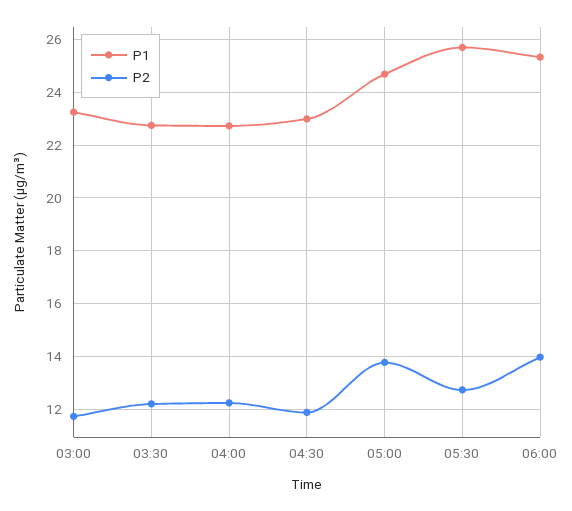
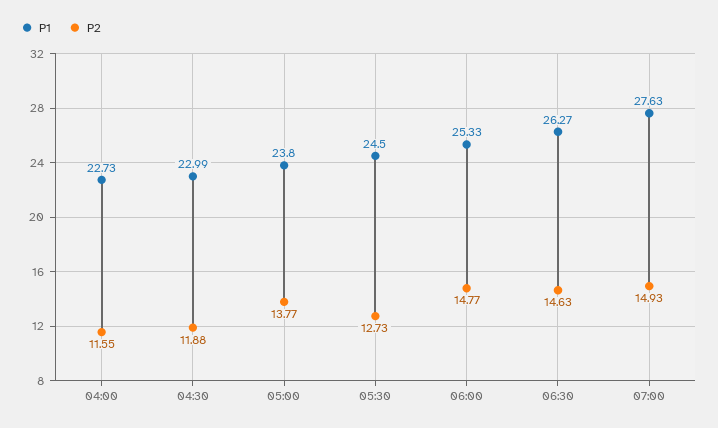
P1, 03:00: 23.25 -> none
P2, 03:00: 11.75 -> none
P1, 03:30: 22.75 -> none
P2, 03:30: 12.25 -> none
P2, 04:00: 12.25 -> 11.55
P1, 05:00: 24.75 -> 23.8
P1, 05:30: 25.75 -> 24.5
P2, 06:00: 14 -> 14.77
P1, 06:30: none -> 26.27
P2, 06:30: none -> 14.63
P1, 07:00: none -> 27.63
P2, 07:00: none -> 14.93

